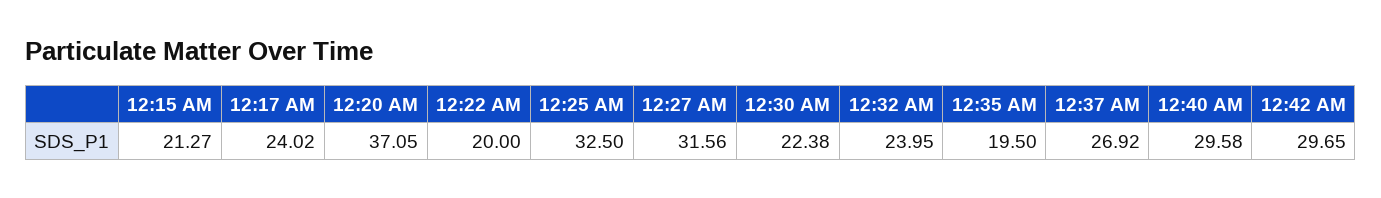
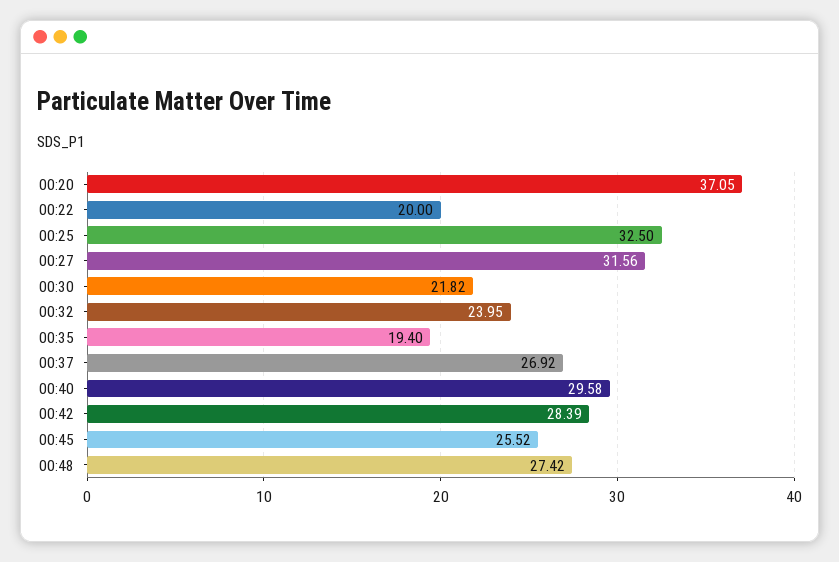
12:15 AM: 21.27 -> none
12:17 AM: 24.02 -> none
12:30 AM: 22.38 -> 21.82
12:35 AM: 19.5 -> 19.4
12:42 AM: 29.65 -> 28.39
00:45: none -> 25.52
00:48: none -> 27.42

